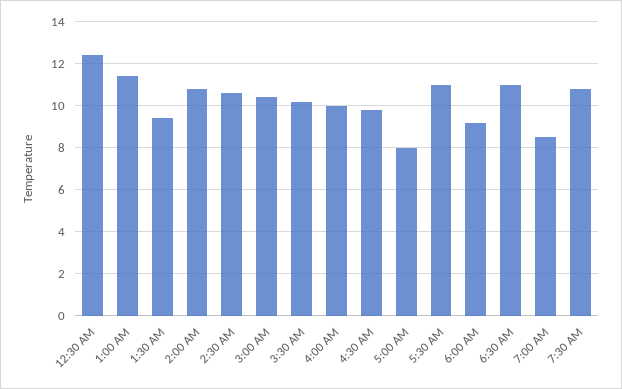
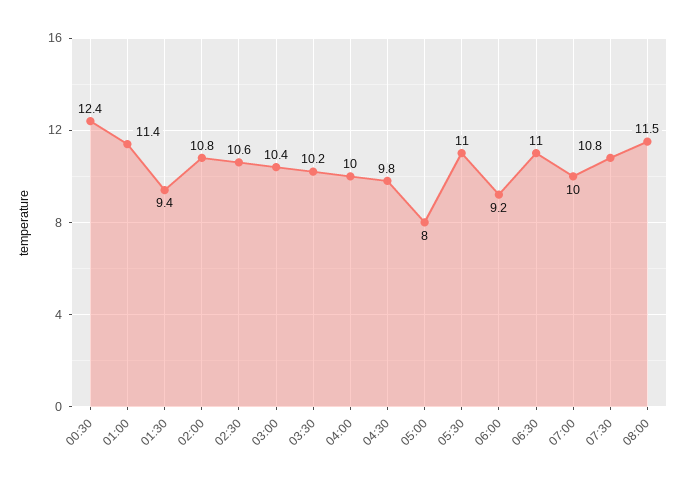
7:00 AM: 8.5 -> 10
08:00: none -> 11.5

